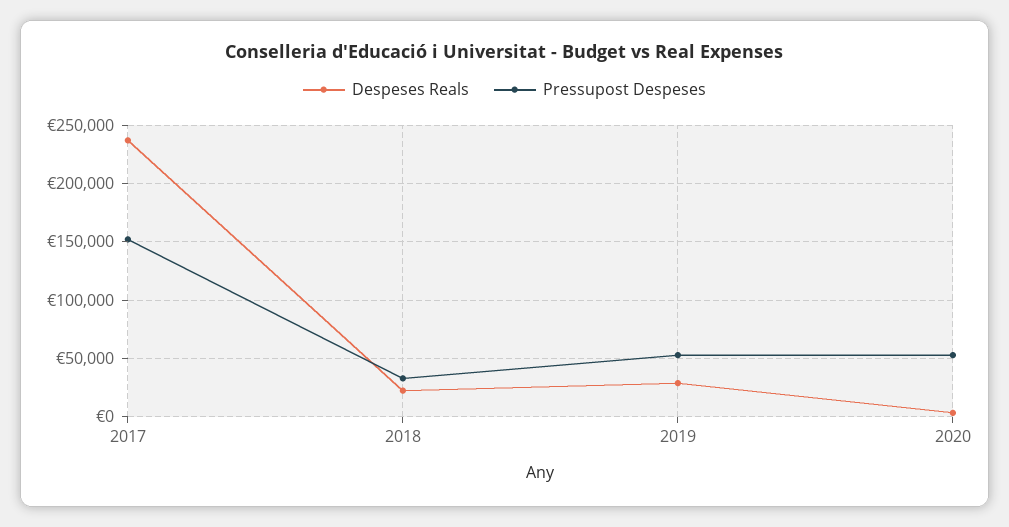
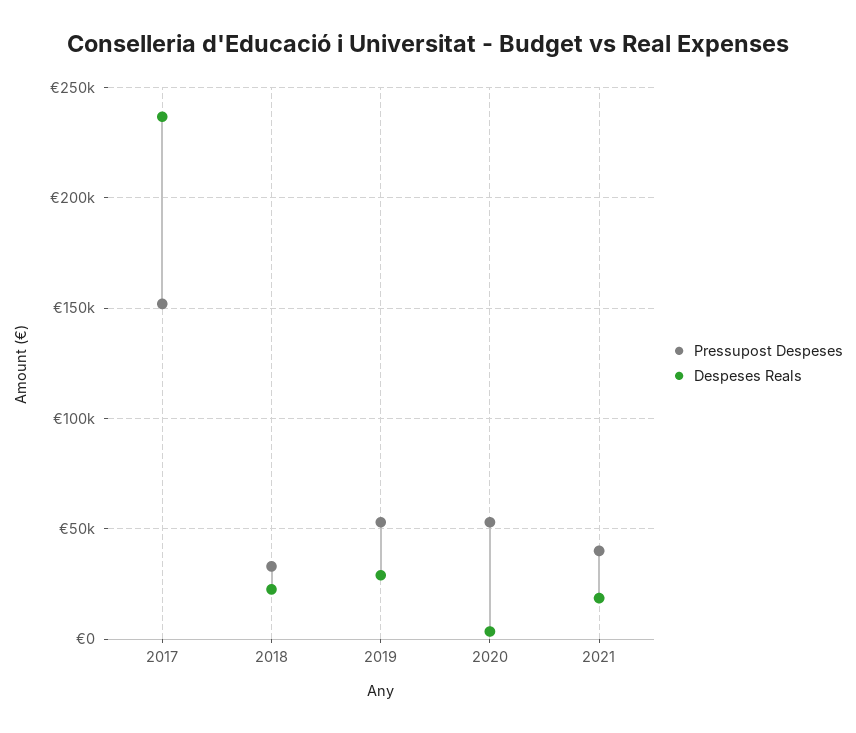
Pressupost Despeses, 2021: none -> 40000
Despeses Reals, 2021: none -> 20000

